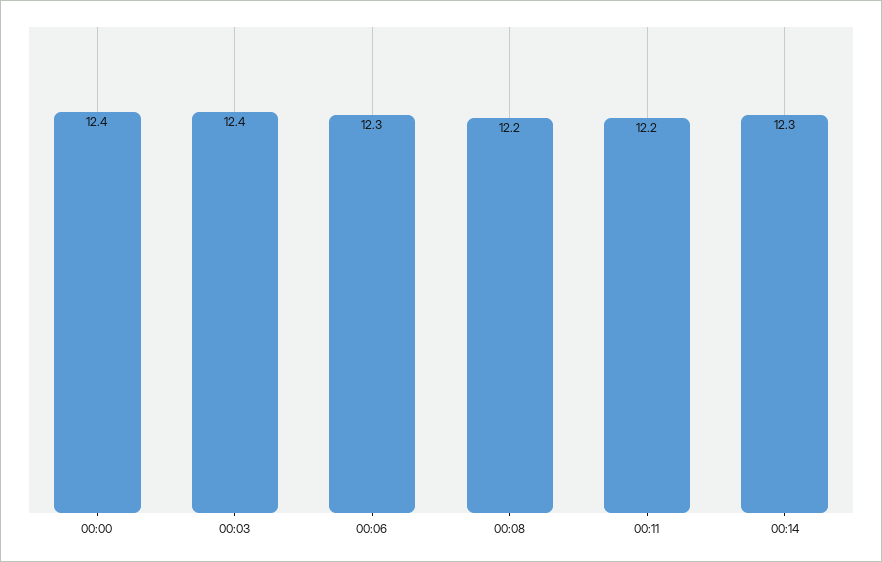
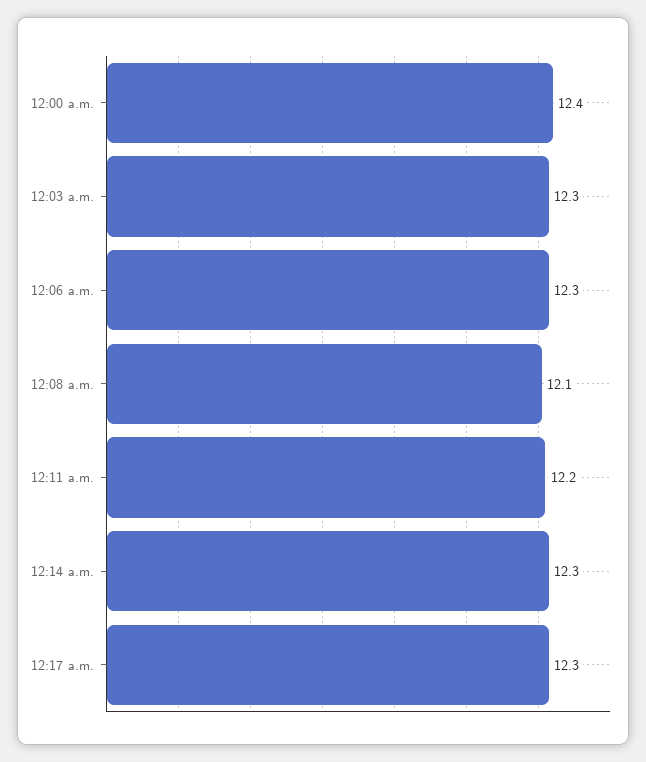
00:03: 12.4 -> 12.3
00:08: 12.2 -> 12.1
12:17 a.m.: none -> 12.3

